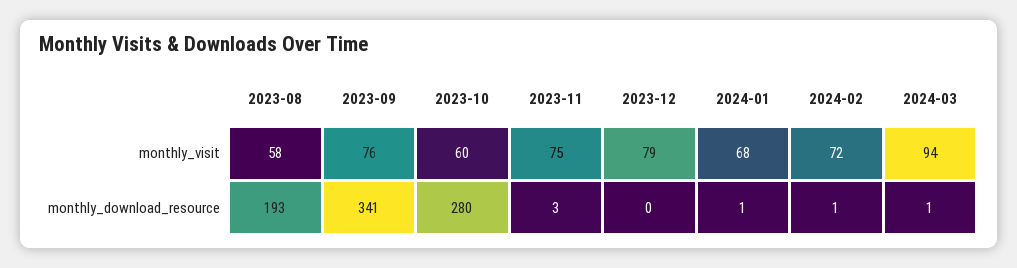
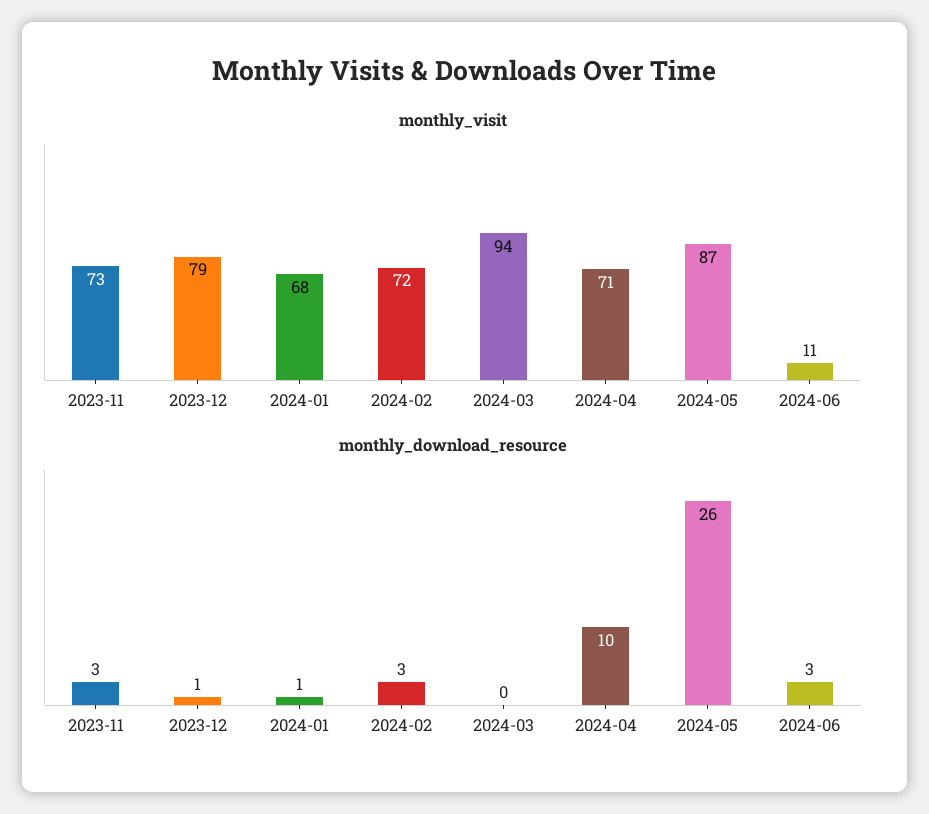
monthly_visit, 2023-08: 58 -> none
monthly_visit, 2023-09: 76 -> none
monthly_visit, 2023-10: 60 -> none
monthly_visit, 2023-11: 75 -> 73
monthly_download_resource, 2023-08: 193 -> none
monthly_download_resource, 2023-09: 341 -> none
monthly_download_resource, 2023-10: 280 -> none
monthly_download_resource, 2023-12: 0 -> 1
monthly_download_resource, 2024-02: 1 -> 3
monthly_download_resource, 2024-03: 1 -> 0
monthly_visit, 2024-04: none -> 71
monthly_visit, 2024-05: none -> 87
monthly_visit, 2024-06: none -> 11
monthly_download_resource, 2024-04: none -> 10
monthly_download_resource, 2024-05: none -> 26
monthly_download_resource, 2024-06: none -> 3

